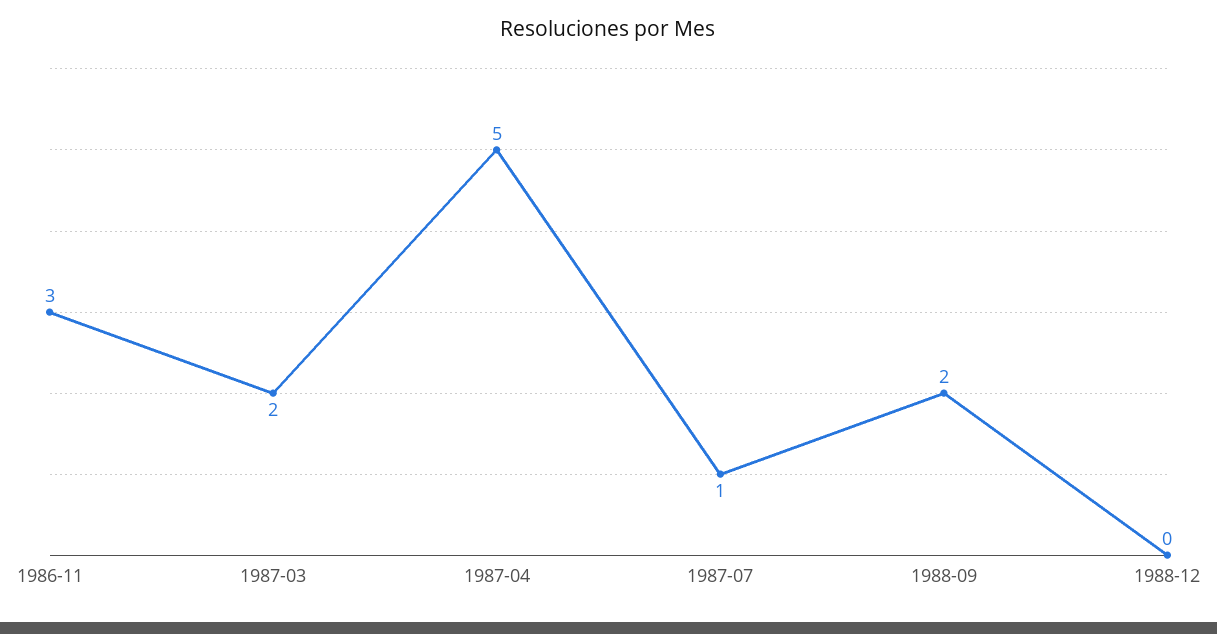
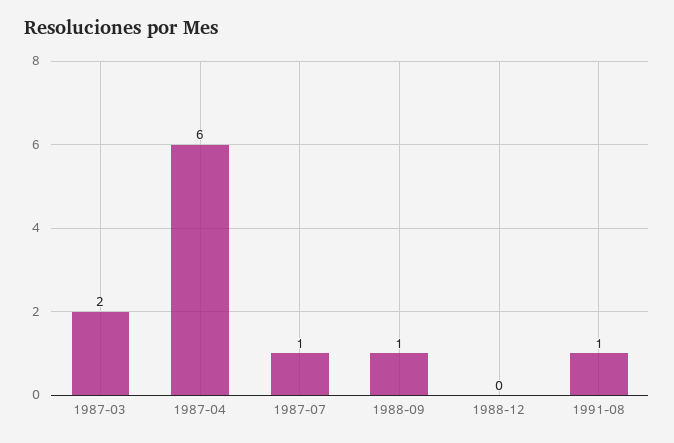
1986-11: 3 -> none
1987-04: 5 -> 6
1988-09: 2 -> 1
1991-08: none -> 1

